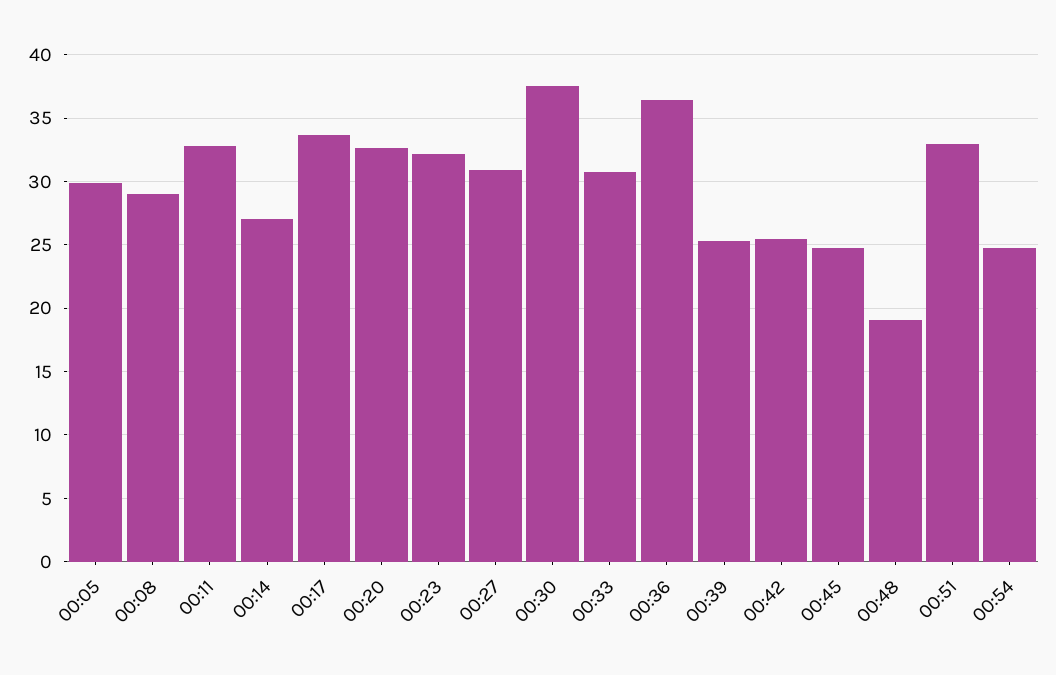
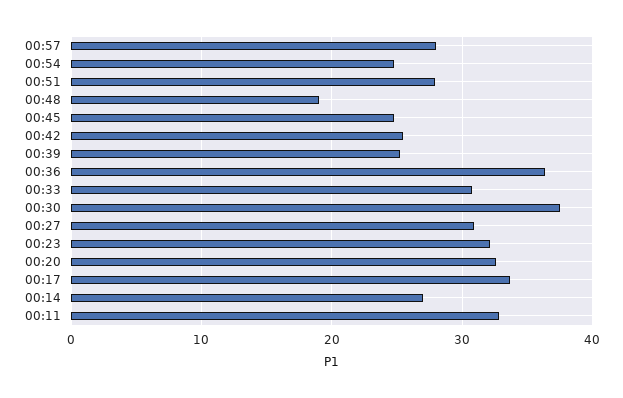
00:05: 30 -> none
00:08: 29 -> none
00:51: 33 -> 28
00:57: none -> 28

